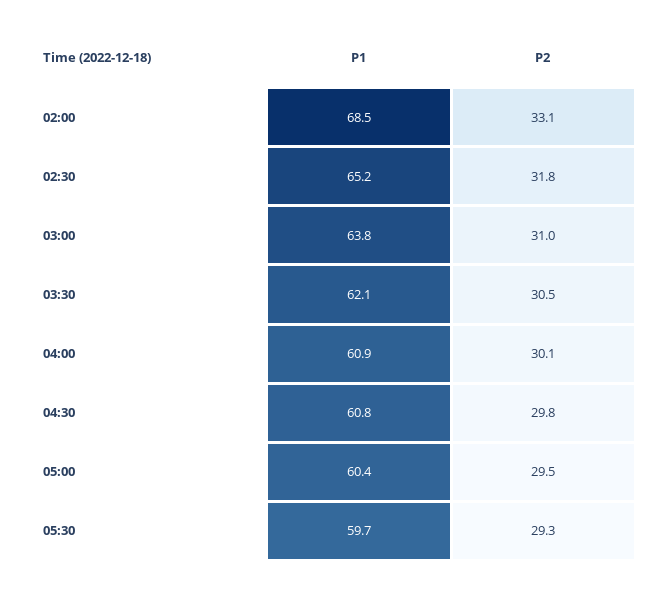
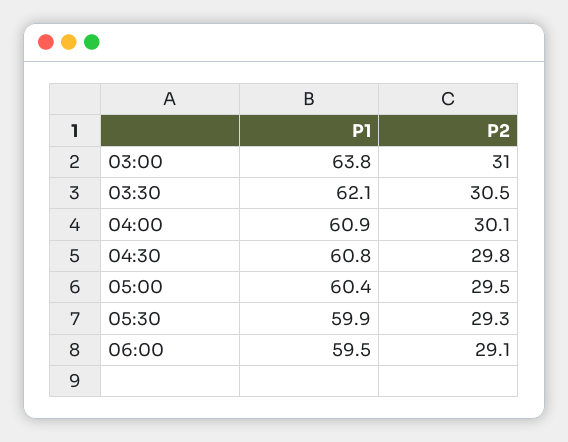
P1, 02:00: 68.5 -> none
P2, 02:00: 33.1 -> none
P1, 02:30: 65.2 -> none
P2, 02:30: 31.8 -> none
P1, 05:30: 59.7 -> 59.9
P1, 06:00: none -> 59.5
P2, 06:00: none -> 29.1

